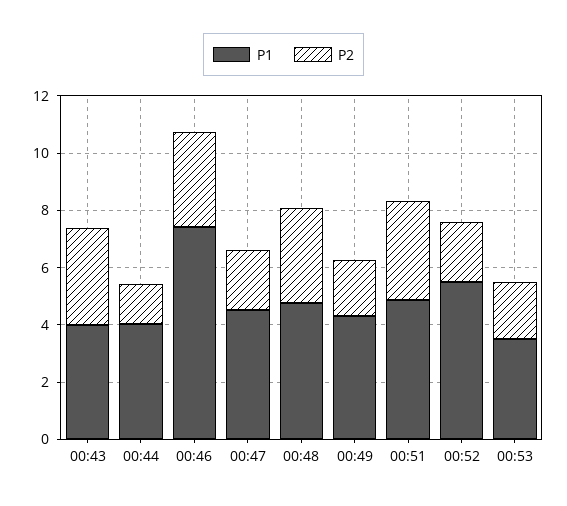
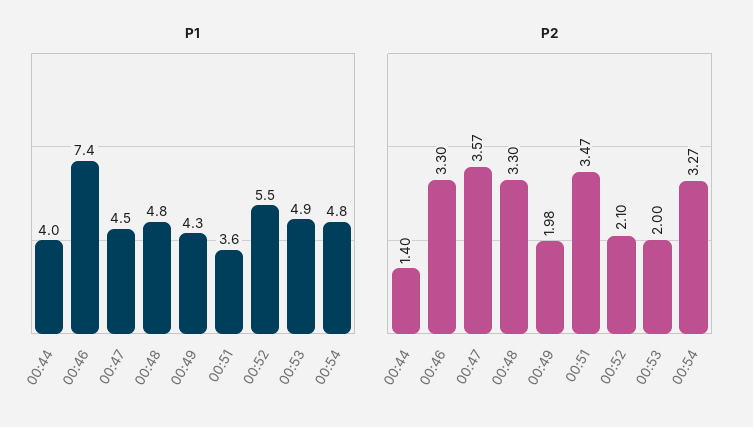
P1, 00:43: 4 -> none
P2, 00:43: 3.5 -> none
P2, 00:47: 2 -> 3.57
P1, 00:51: 5 -> 3.6
P1, 00:53: 3.5 -> 4.9
P1, 00:54: none -> 4.8
P2, 00:54: none -> 3.27

